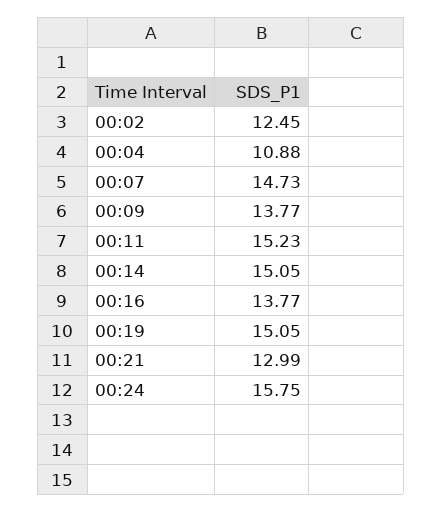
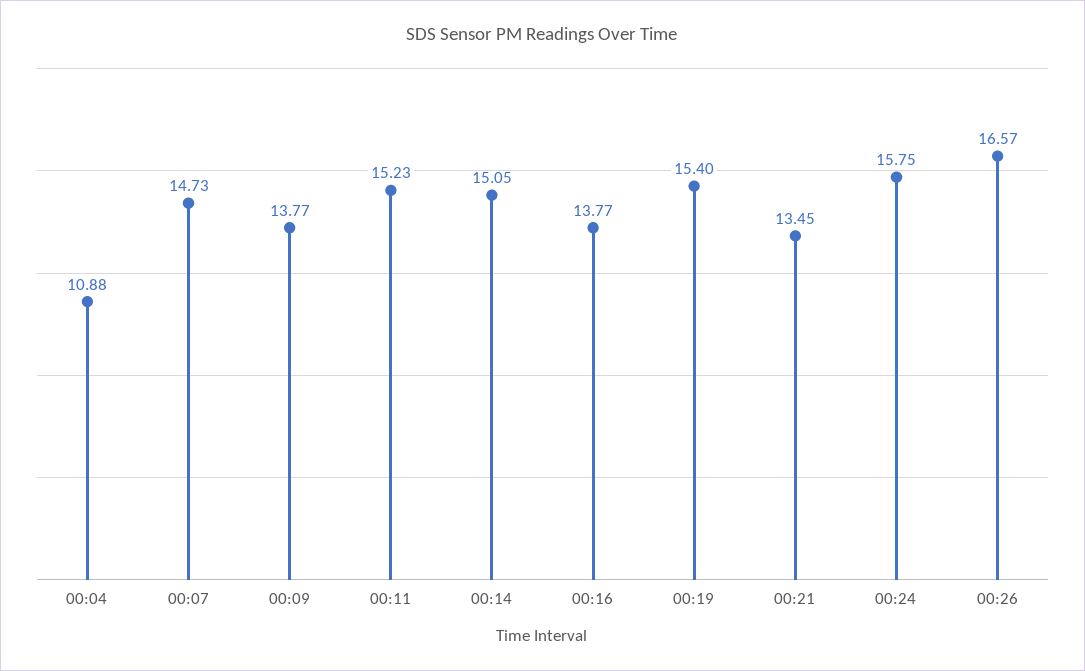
00:02: 12.45 -> none
00:19: 15.05 -> 15.4
00:21: 12.99 -> 13.45
00:26: none -> 16.57

